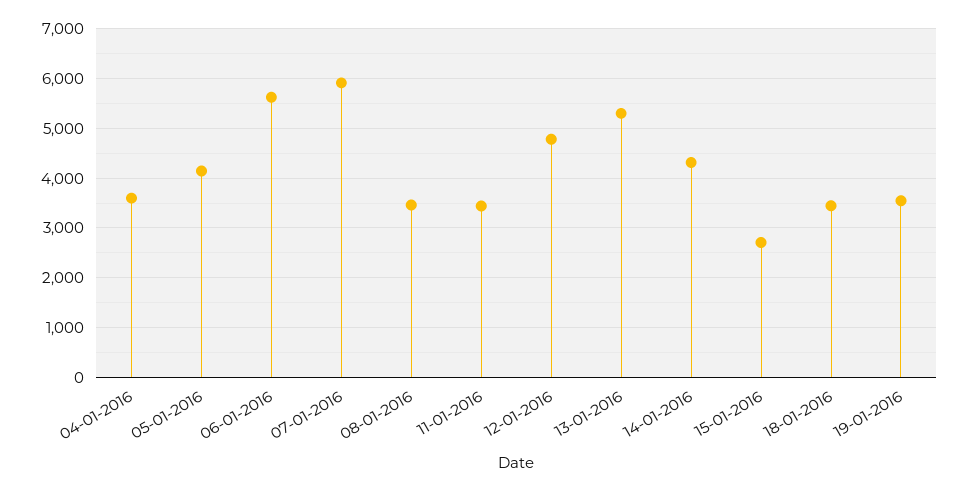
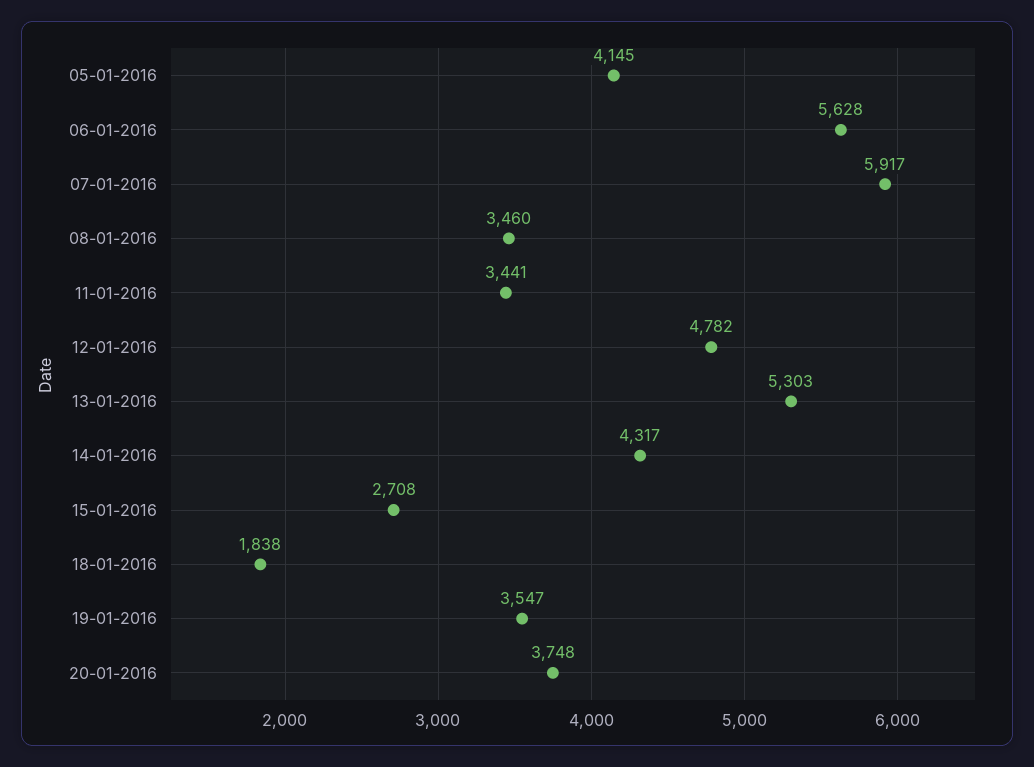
04-01-2016: 3600 -> none
18-01-2016: 3400 -> 1838
20-01-2016: none -> 3748

